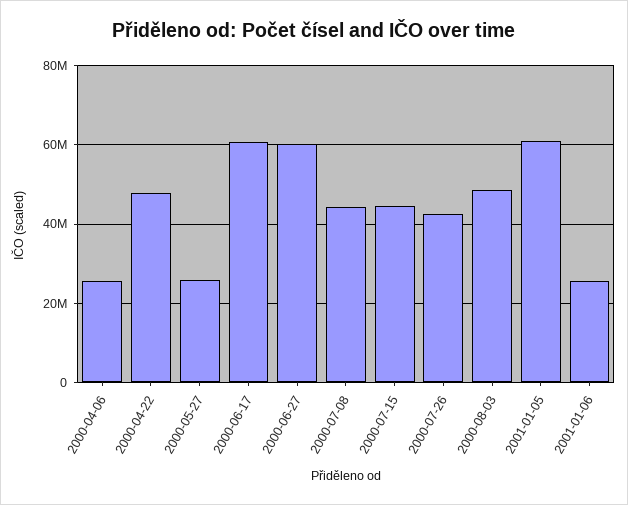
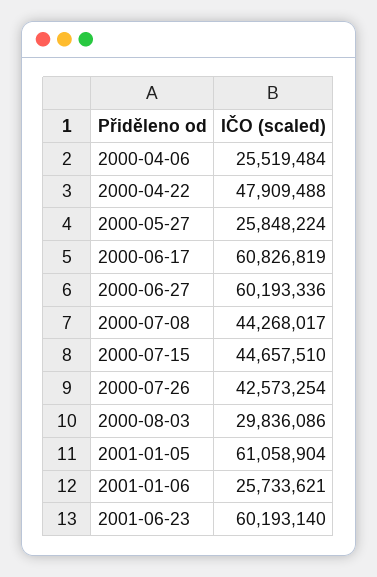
2000-08-03: 48000000 -> 29836086
2001-06-23: none -> 60193140

